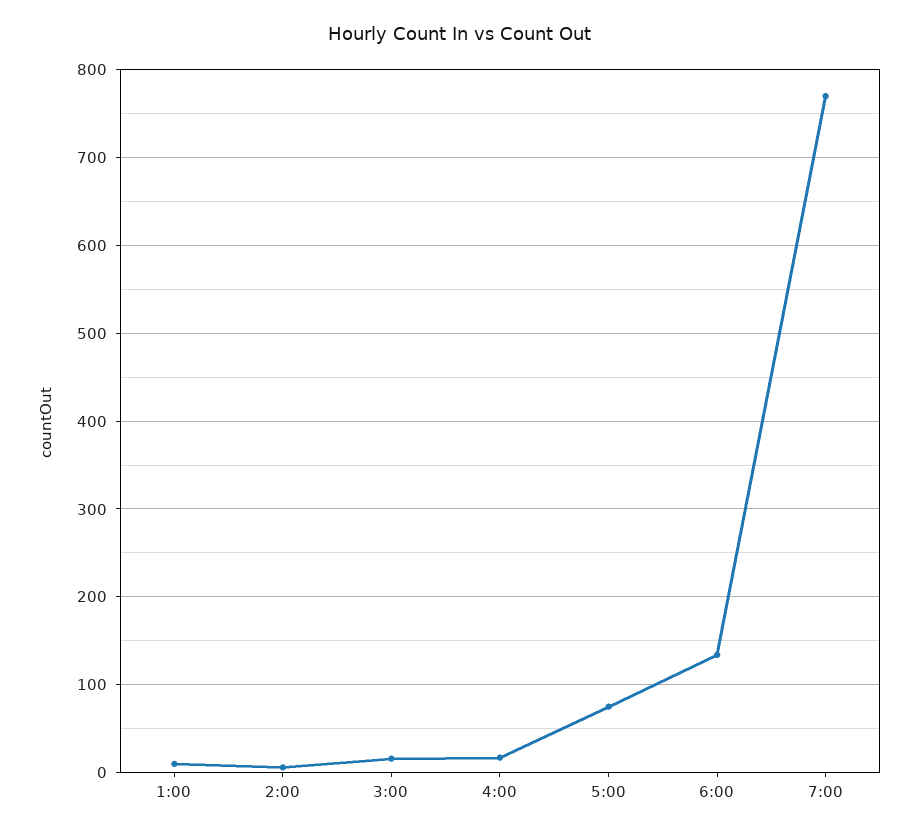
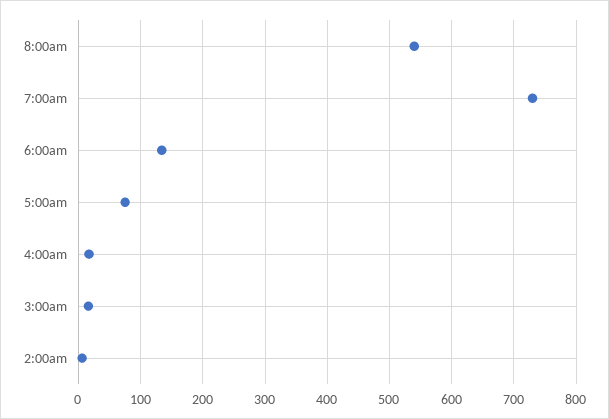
1:00: 10 -> none
7:00: 770 -> 730
8:00am: none -> 540

